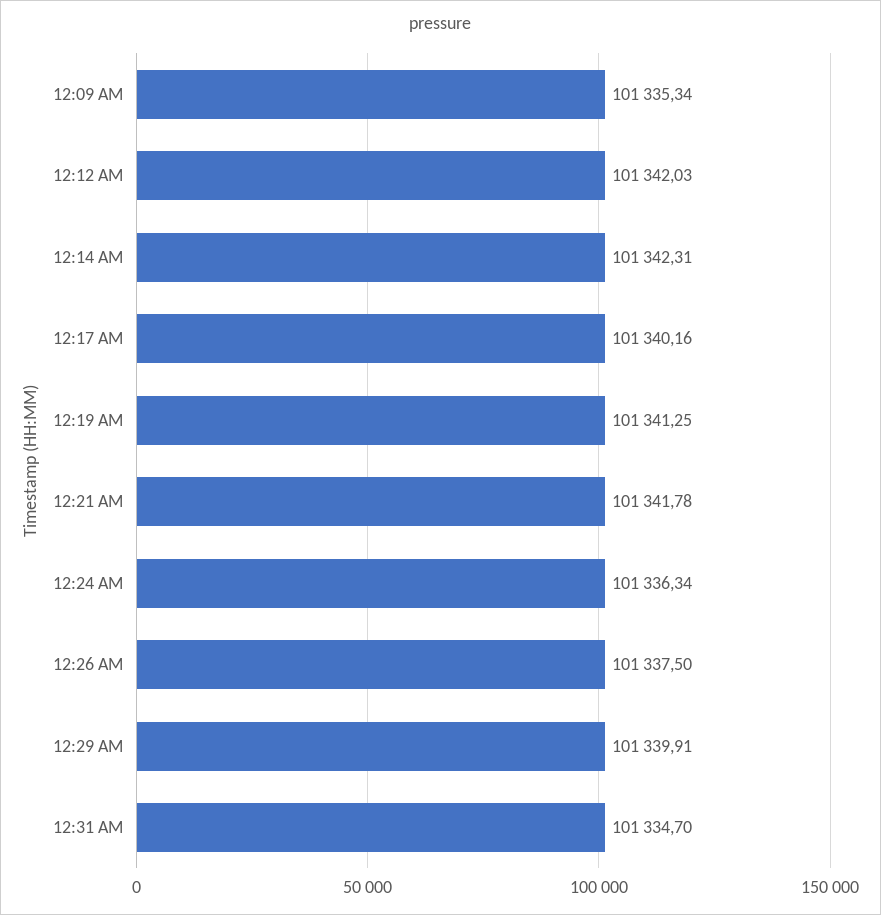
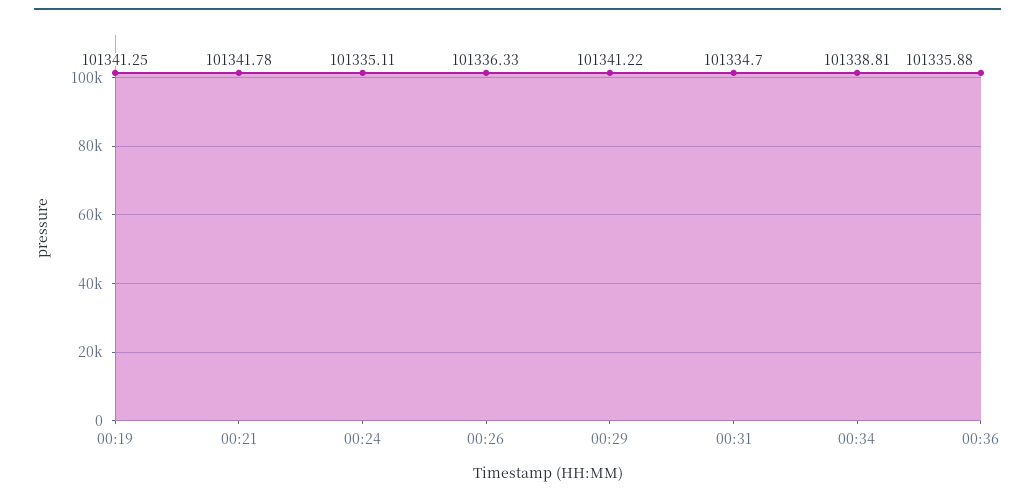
12:09 AM: 101335.34 -> none
12:12 AM: 101342.03 -> none
12:14 AM: 101342.31 -> none
12:17 AM: 101340.16 -> none
12:24 AM: 101336.34 -> 101335.11
12:26 AM: 101337.5 -> 101336.33
12:29 AM: 101339.91 -> 101341.22
00:34: none -> 101338.81
00:36: none -> 101335.88

